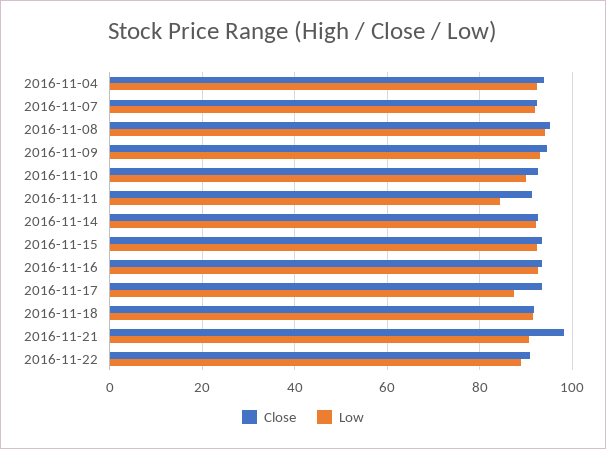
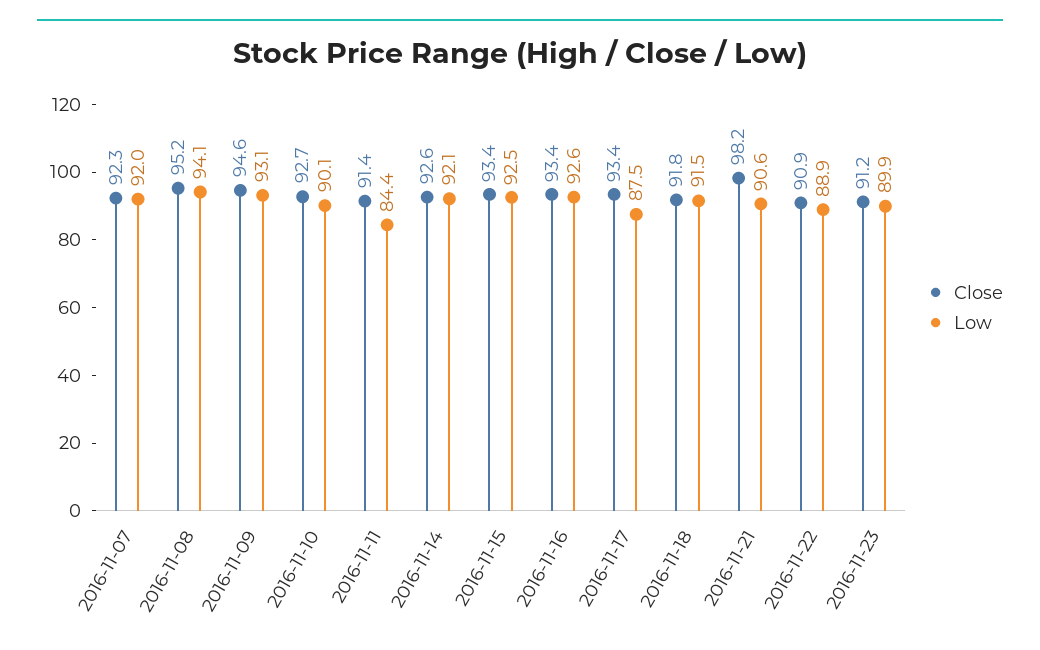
Close, 2016-11-04: 94 -> none
Low, 2016-11-04: 92 -> none
Close, 2016-11-23: none -> 91.2
Low, 2016-11-23: none -> 89.9

